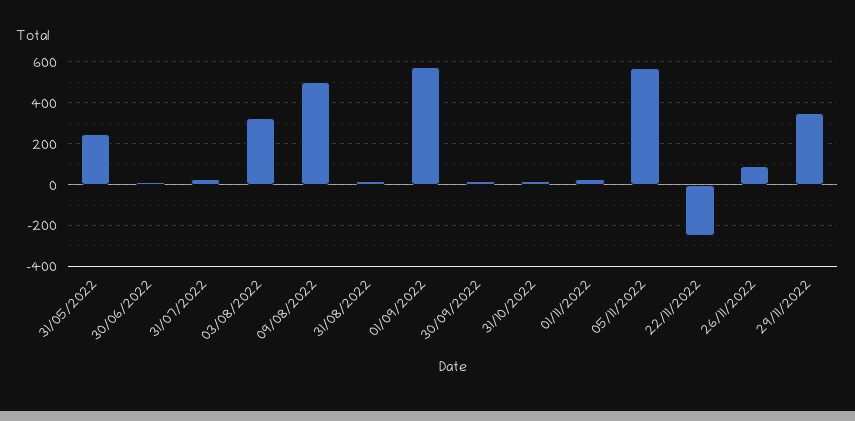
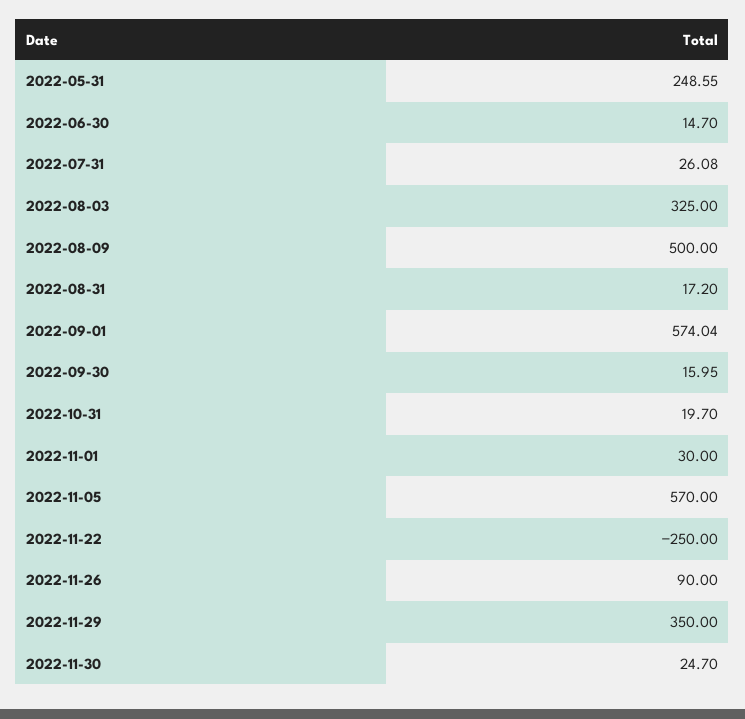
2022-11-30: none -> 24.7

